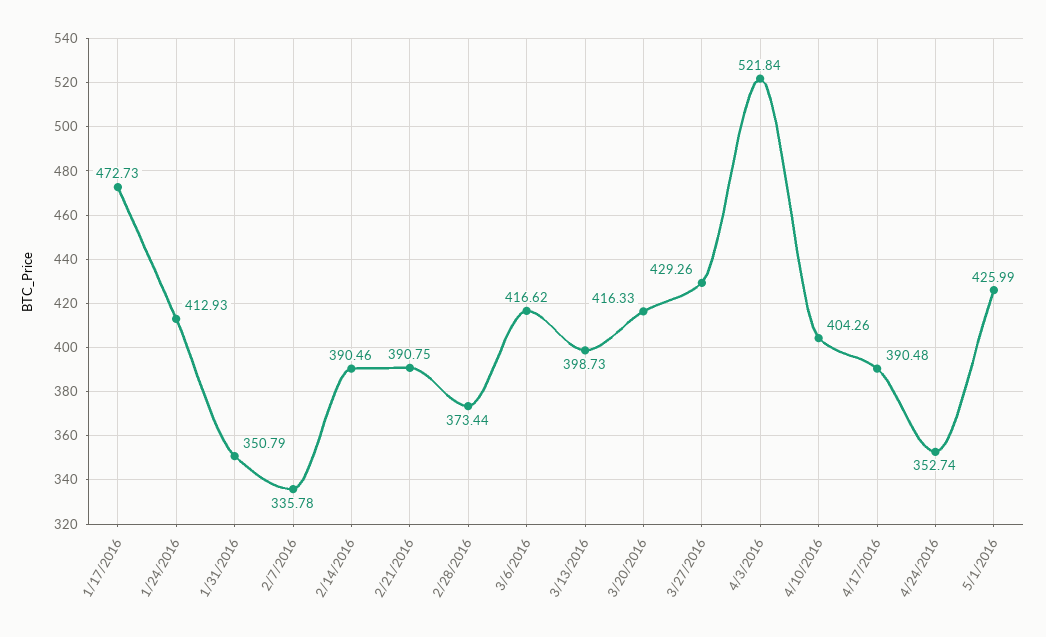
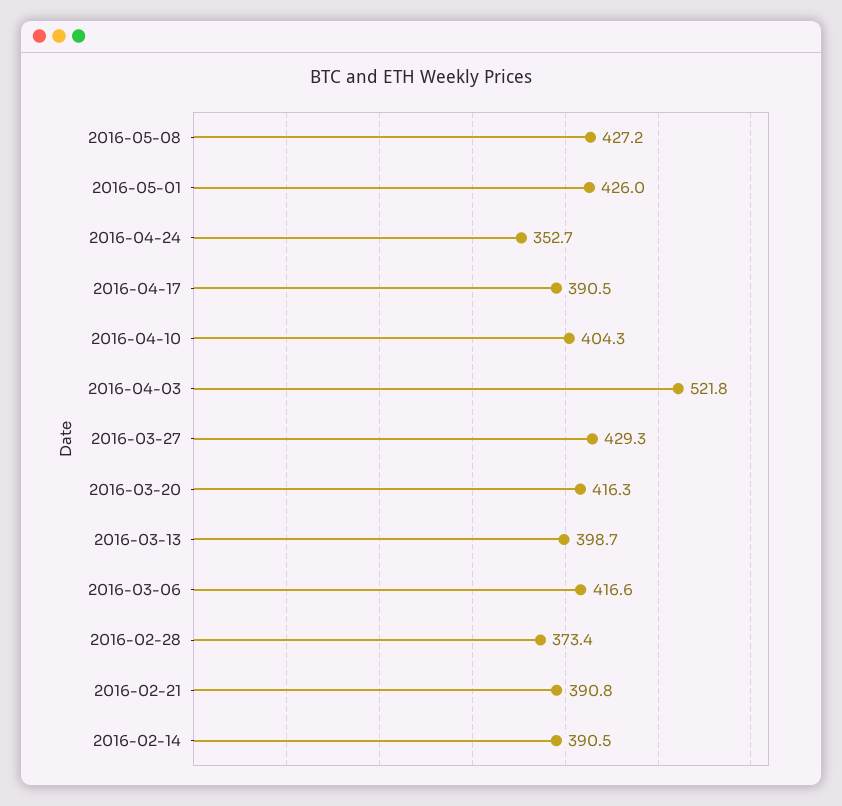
1/17/2016: 472.73 -> none
1/24/2016: 412.93 -> none
1/31/2016: 350.79 -> none
2/7/2016: 335.78 -> none
2016-05-08: none -> 427.2

